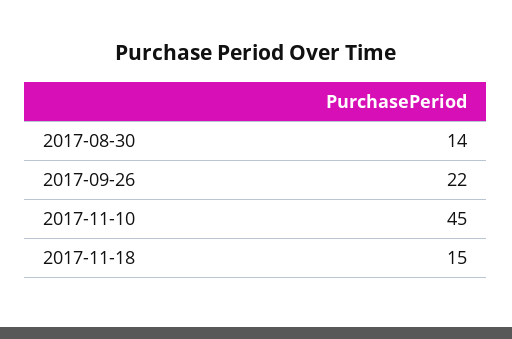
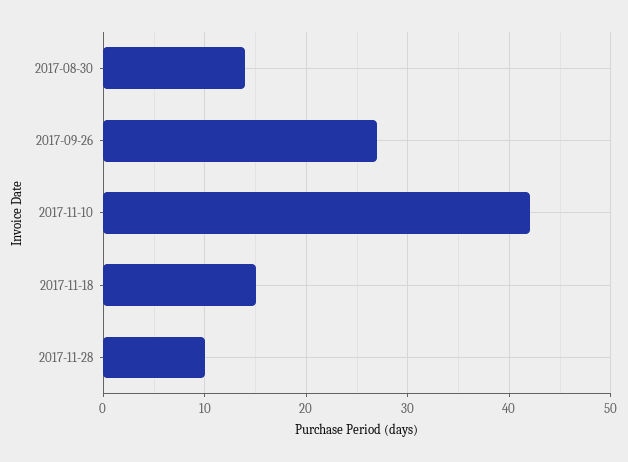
2017-09-26: 22 -> 27
2017-11-10: 45 -> 42
2017-11-28: none -> 10

